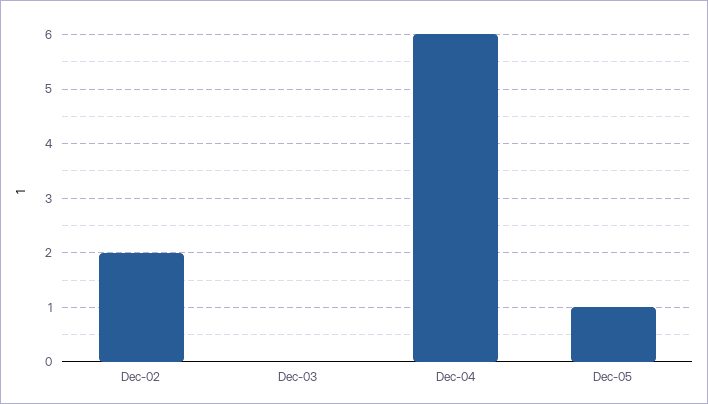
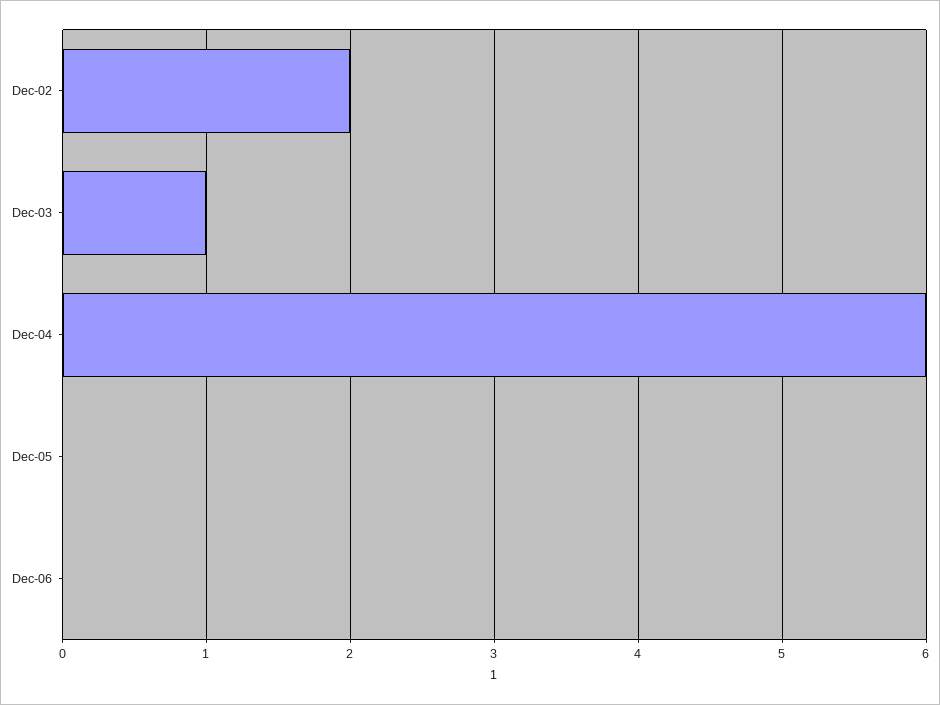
Dec-03: 0 -> 1
Dec-05: 1 -> 0
Dec-06: none -> 0

